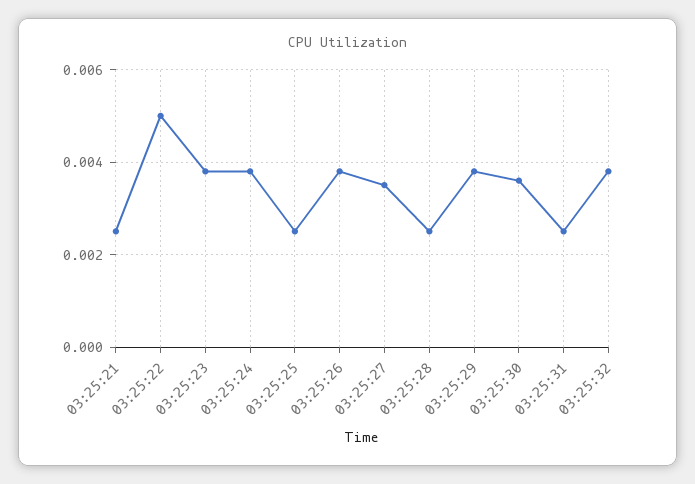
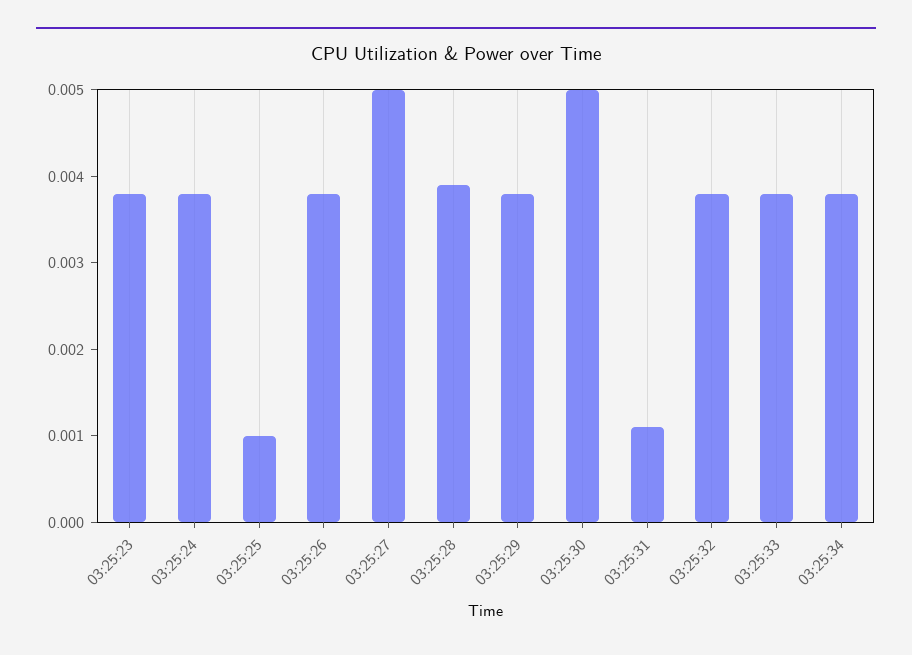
03:25:21: 0.0025 -> none
03:25:22: 0.005 -> none
03:25:25: 0.0025 -> 0.001
03:25:27: 0.0035 -> 0.005
03:25:28: 0.0025 -> 0.0039
03:25:30: 0.0035 -> 0.005
03:25:31: 0.0025 -> 0.0011
03:25:33: none -> 0.0038
03:25:34: none -> 0.0038

